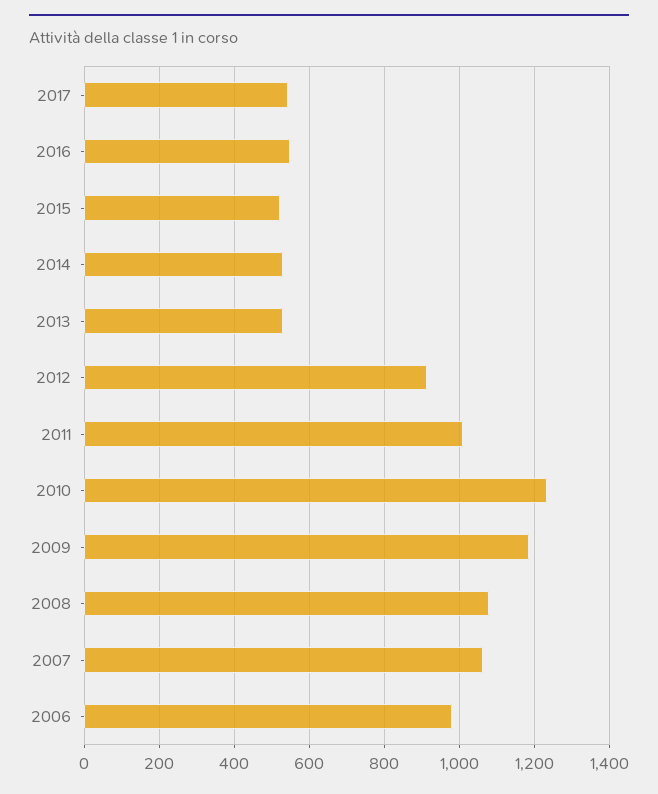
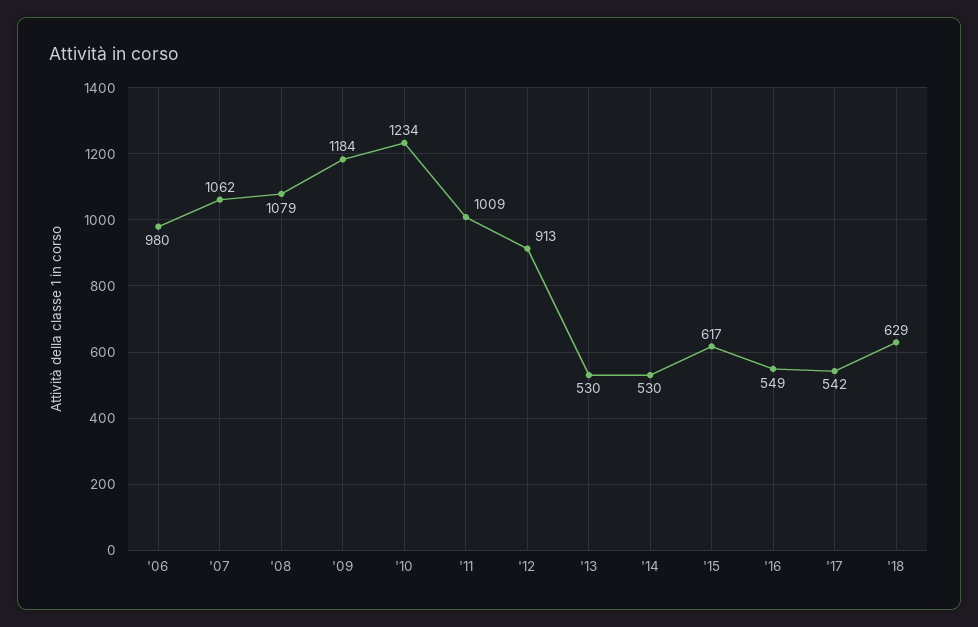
2015: 520 -> 617
'18: none -> 629

